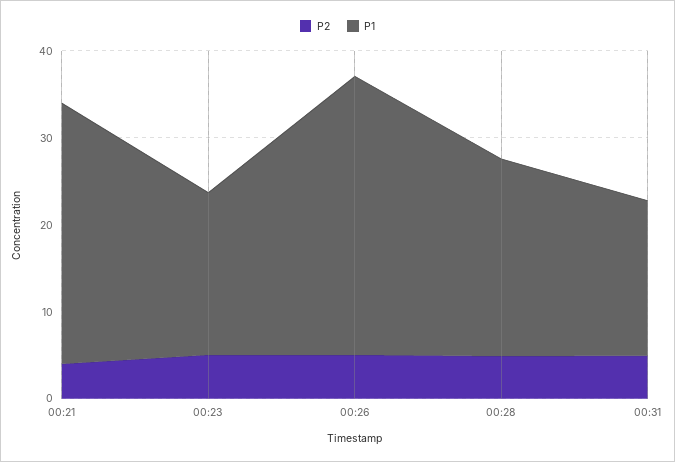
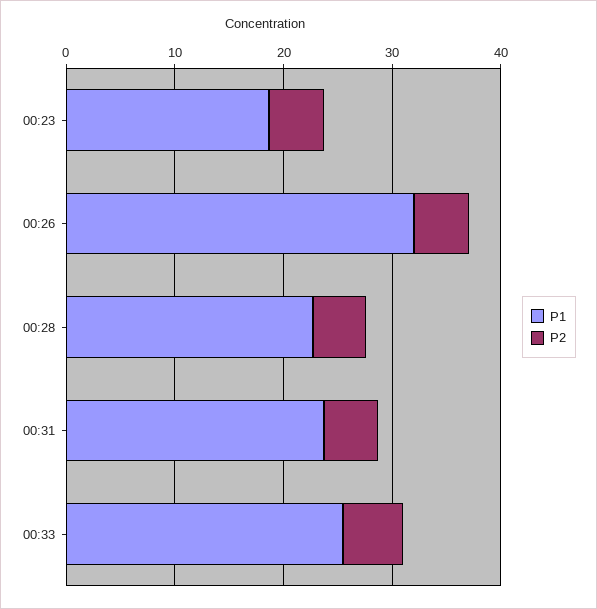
P2, 00:21: 4 -> none
P1, 00:21: 30 -> none
P1, 00:31: 18 -> 24
P1, 00:33: none -> 26
P2, 00:33: none -> 6

